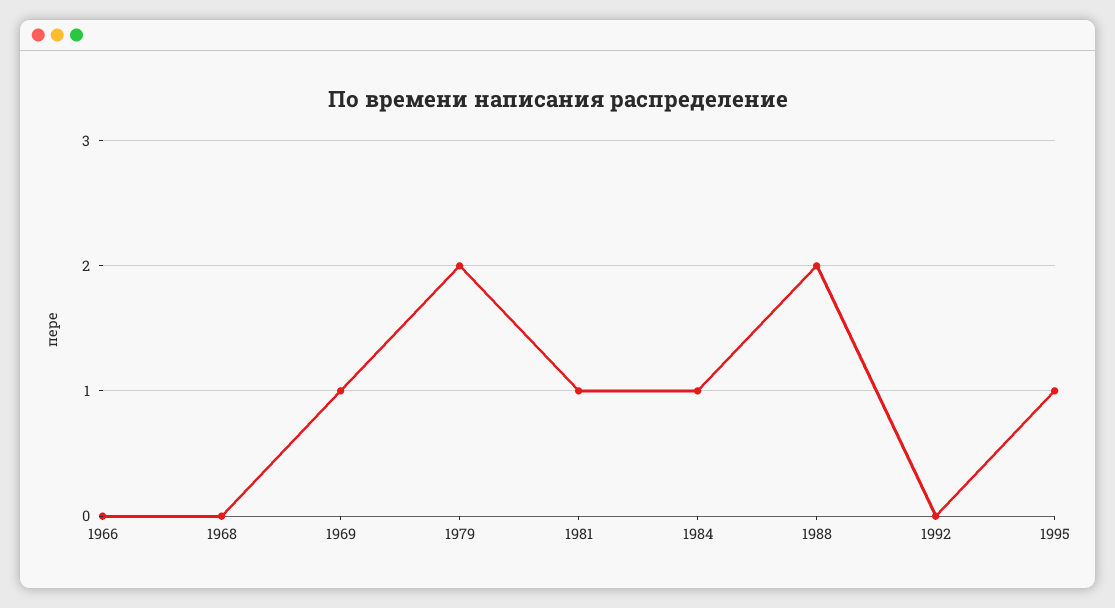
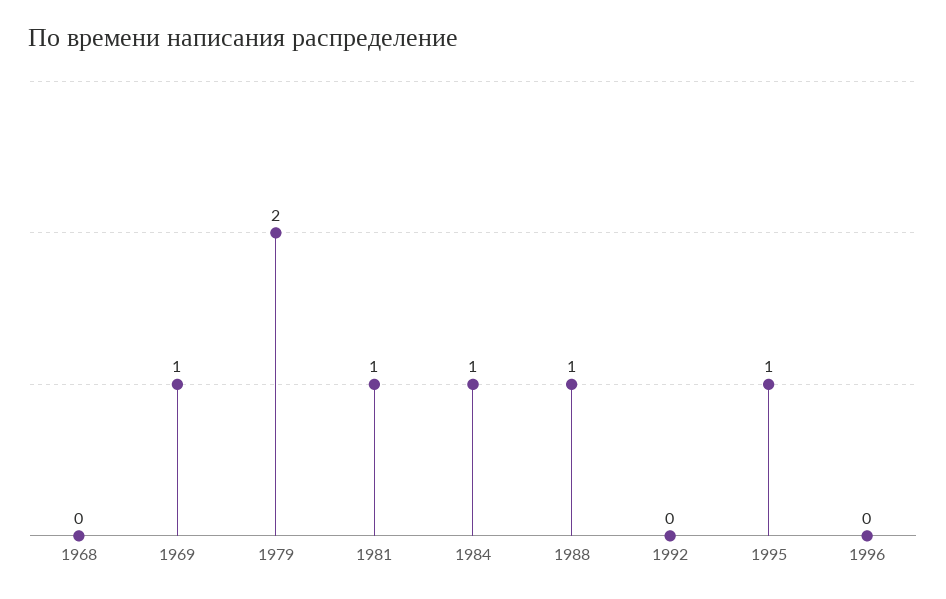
1966: 0 -> none
1988: 2 -> 1
1996: none -> 0

